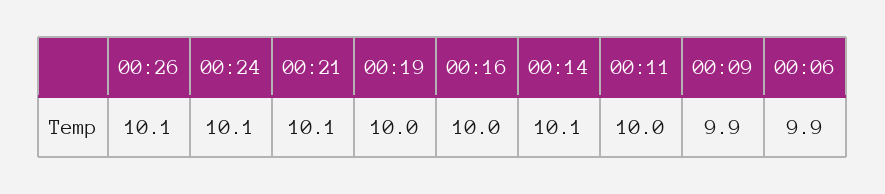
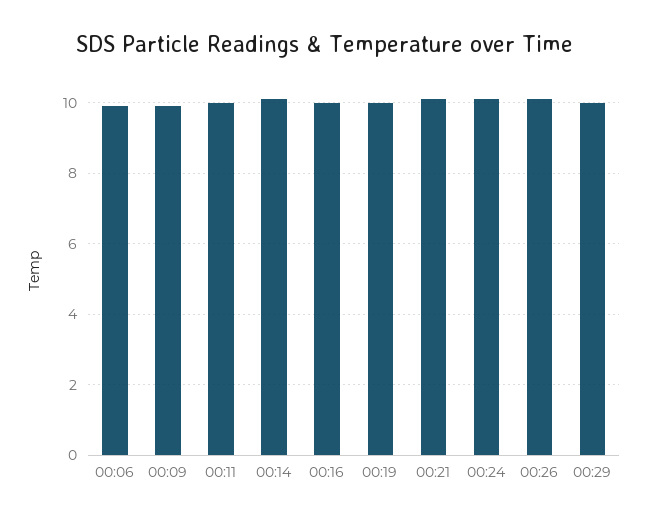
00:29: none -> 10

